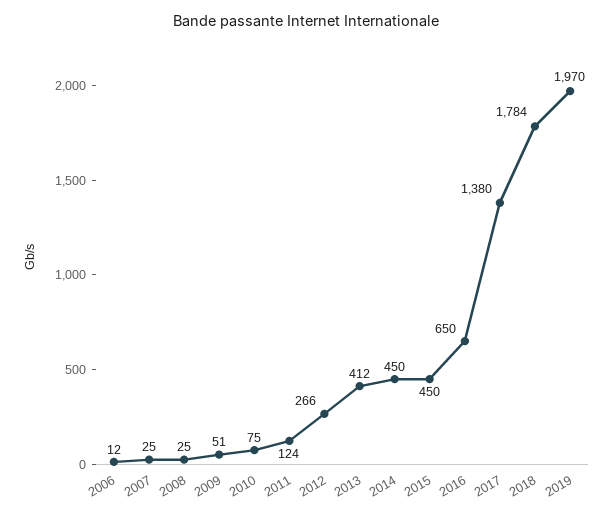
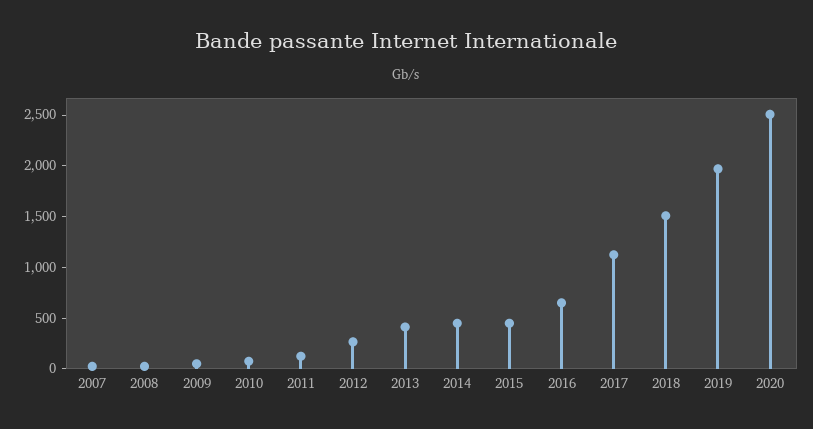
2006: 12 -> none
2017: 1380 -> 1100
2018: 1784 -> 1500
2020: none -> 2500

